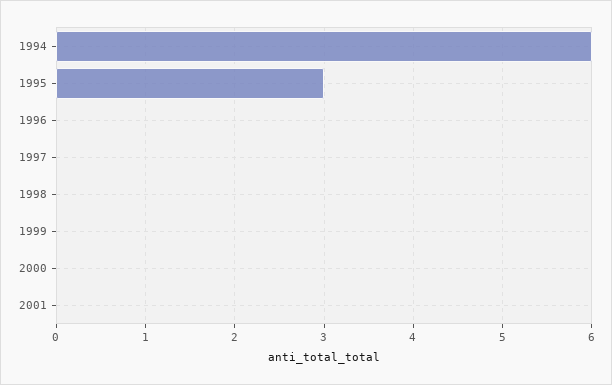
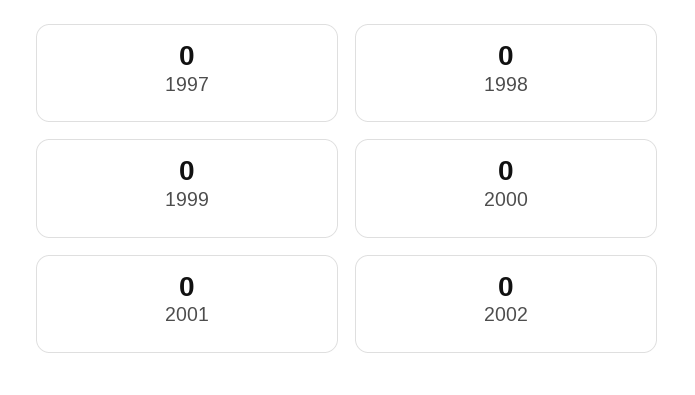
1994: 6 -> none
1995: 3 -> none
1996: 0 -> none
2002: none -> 0

